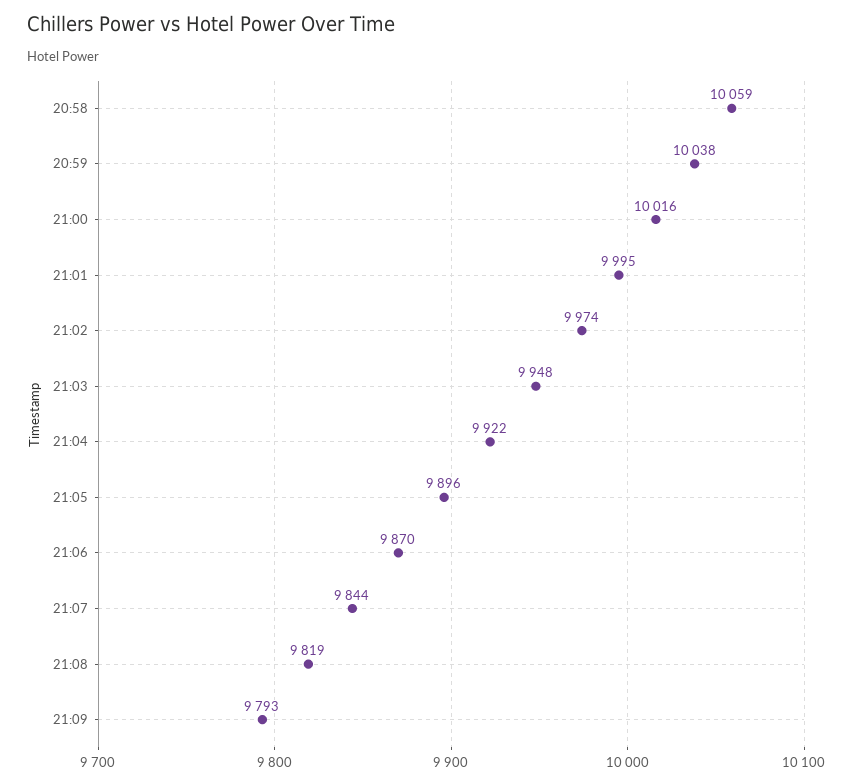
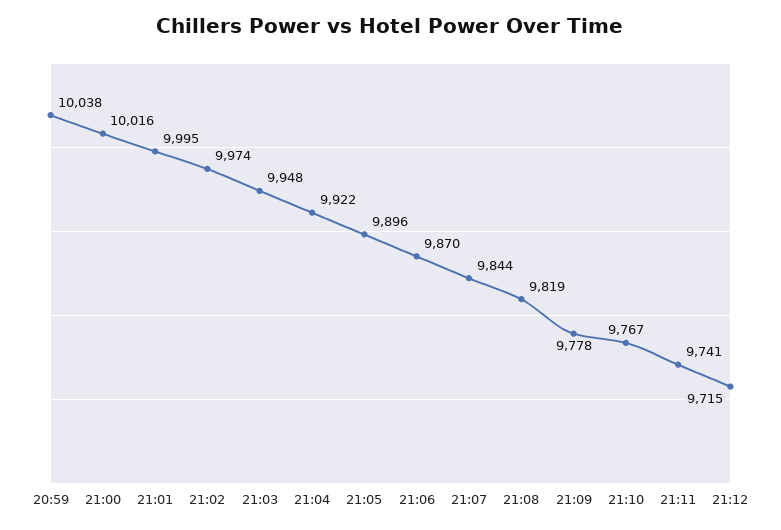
20:58: 10059 -> none
21:09: 9793 -> 9778
21:10: none -> 9767
21:11: none -> 9741
21:12: none -> 9715

